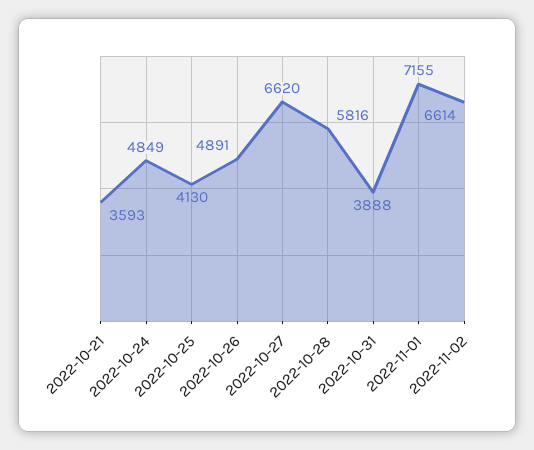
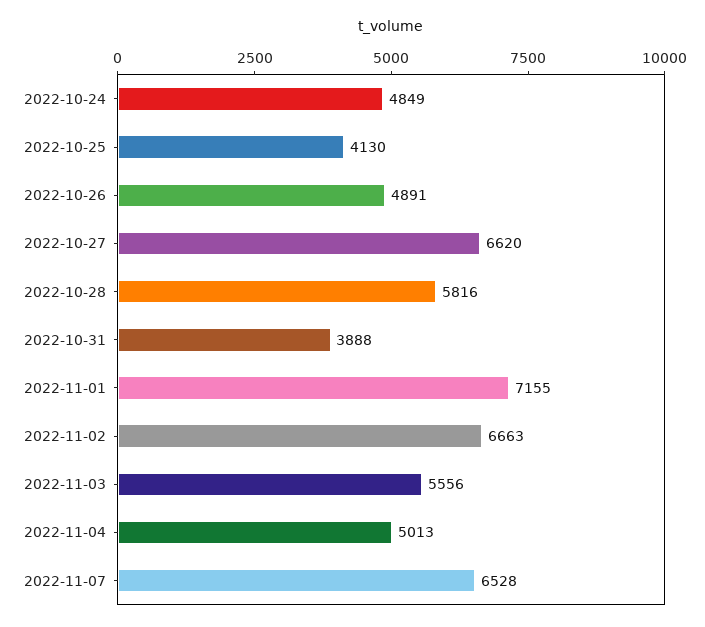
2022-10-21: 3593 -> none
2022-11-02: 6614 -> 6663
2022-11-03: none -> 5556
2022-11-04: none -> 5013
2022-11-07: none -> 6528

